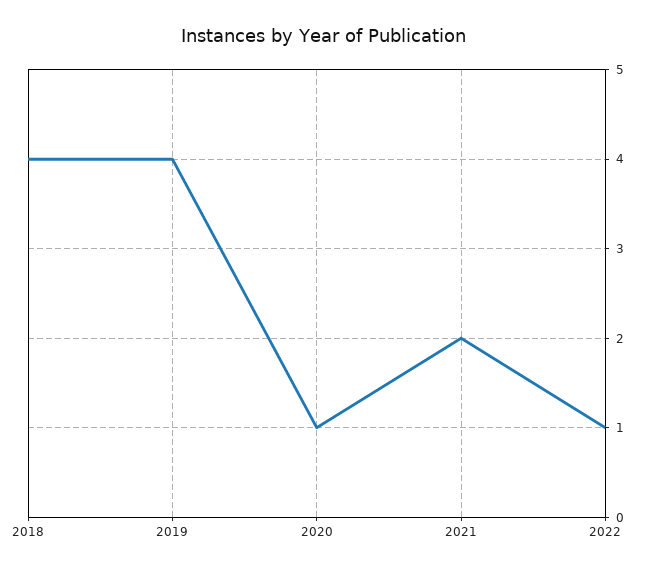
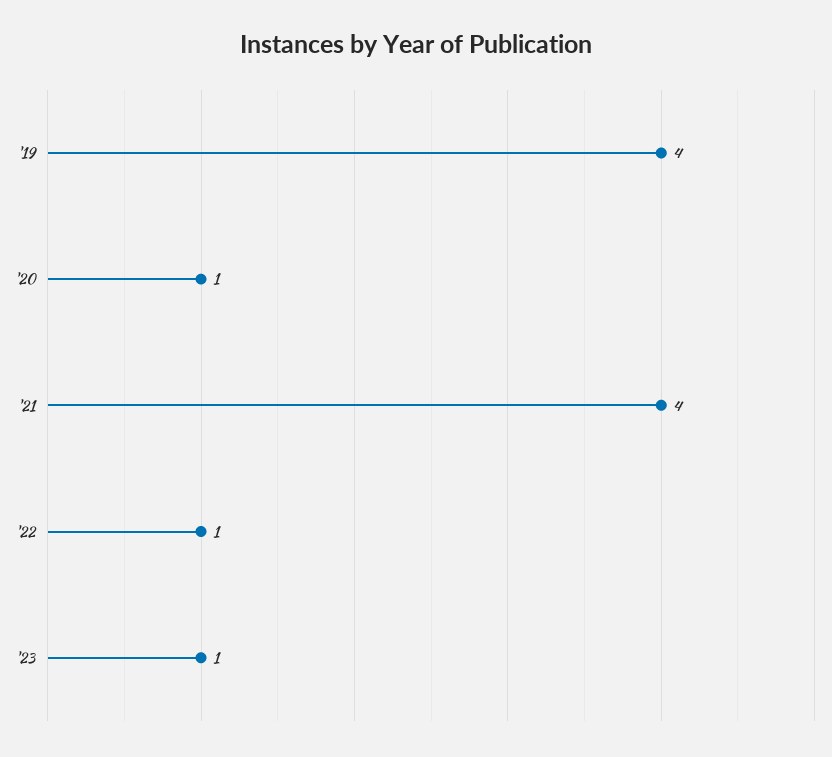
2018: 4 -> none
2021: 2 -> 4
'23: none -> 1

